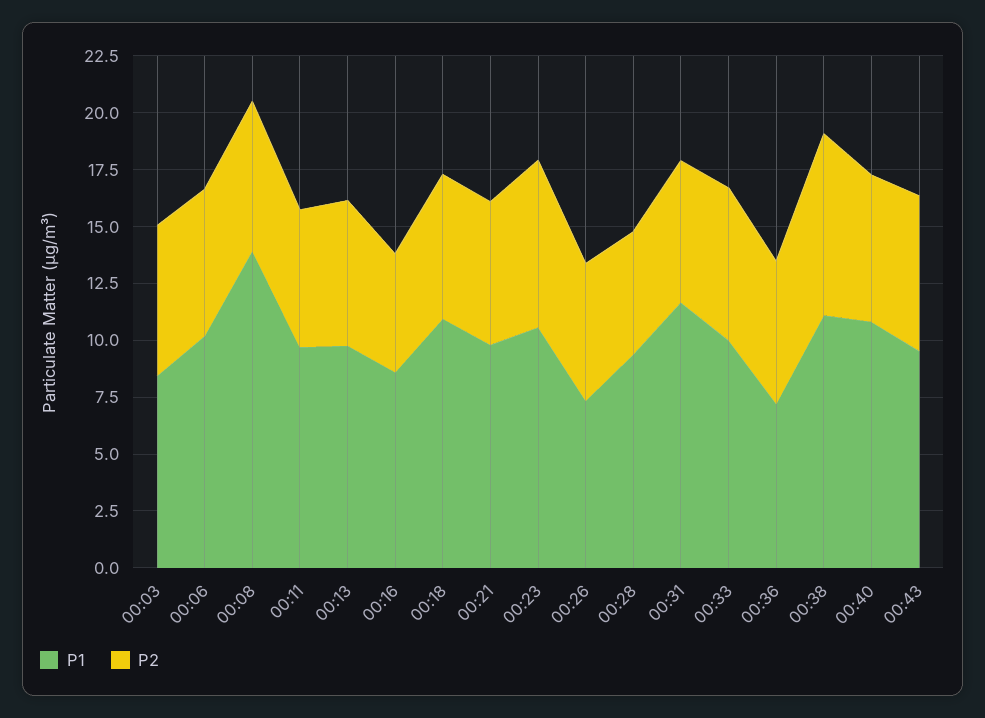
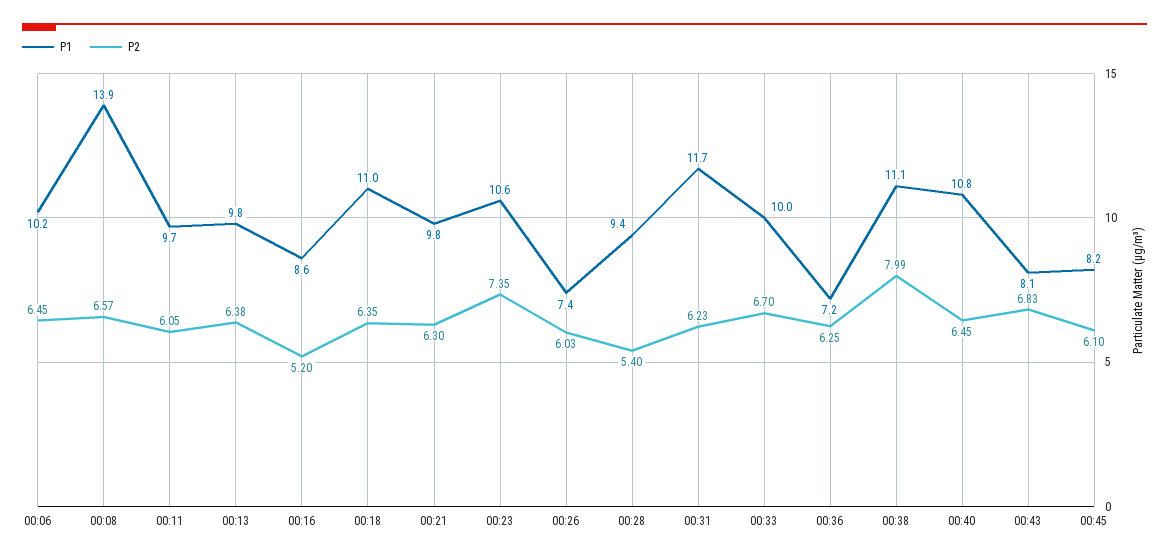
P1, 00:03: 8.5 -> none
P2, 00:03: 6.5 -> none
P1, 00:43: 9.5 -> 8.1
P1, 00:45: none -> 8.2
P2, 00:45: none -> 6.1

